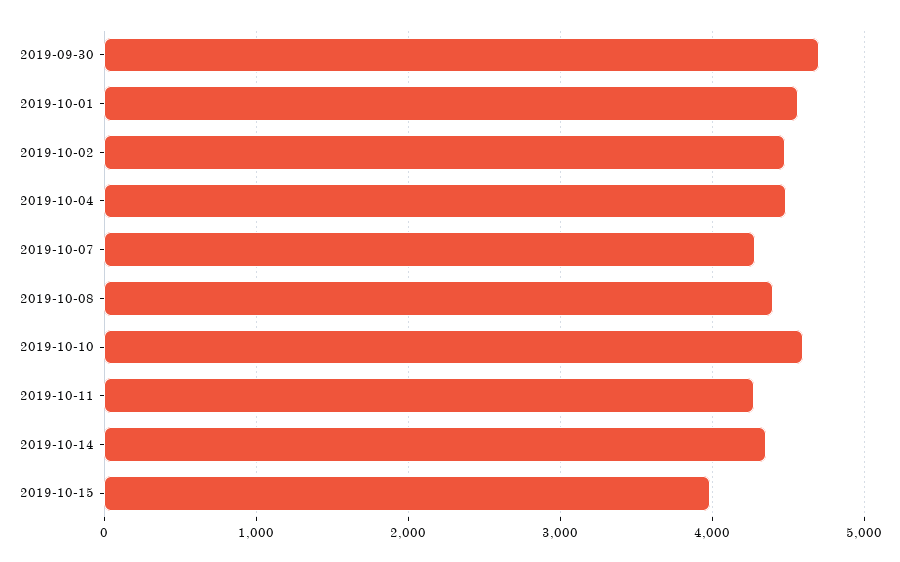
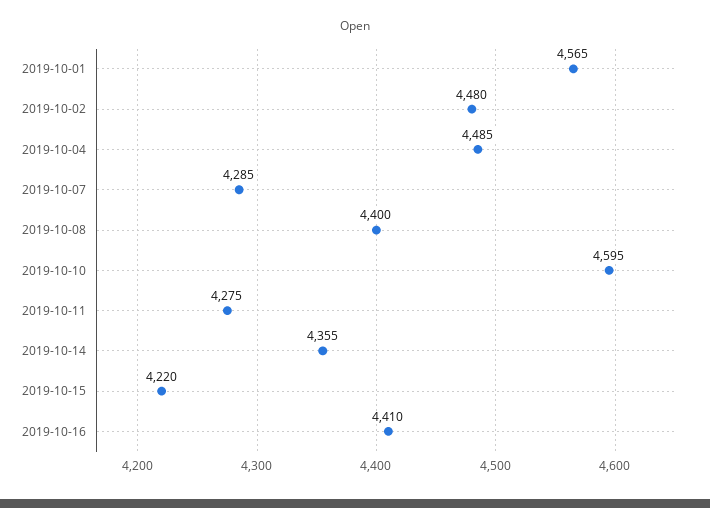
2019-09-30: 4700 -> none
2019-10-15: 4000 -> 4220
2019-10-16: none -> 4410

